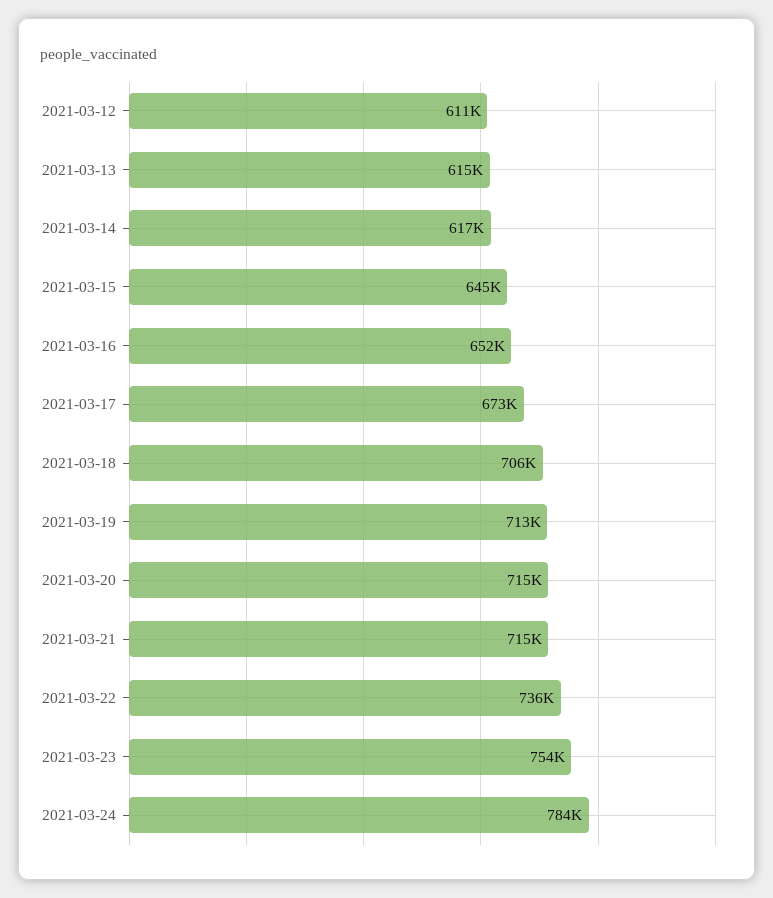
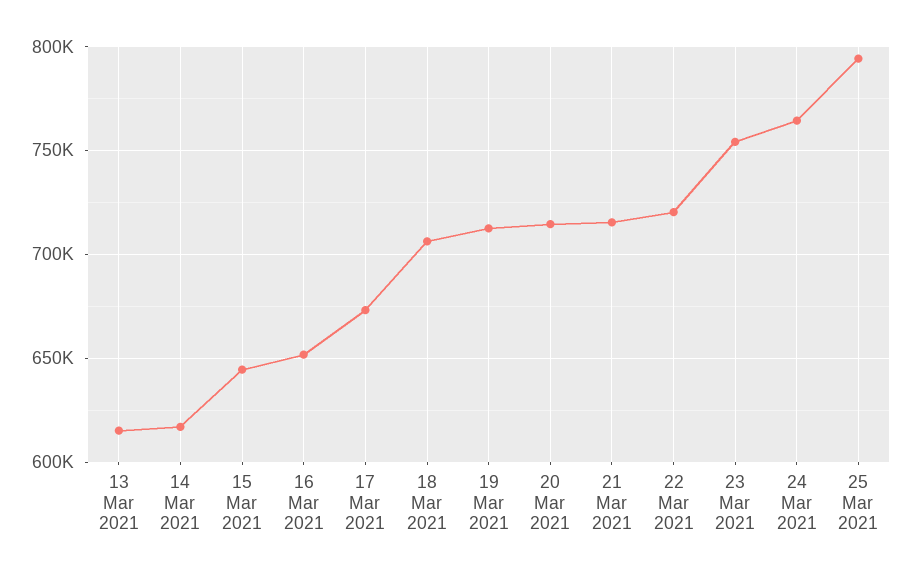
2021-03-12: 611000 -> none
2021-03-22: 736000 -> 720000
2021-03-24: 784000 -> 765000
25 Mar 2021: none -> 795000

